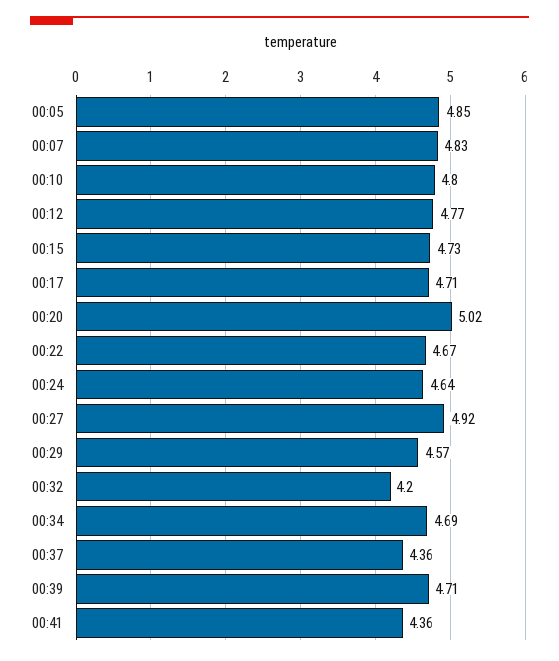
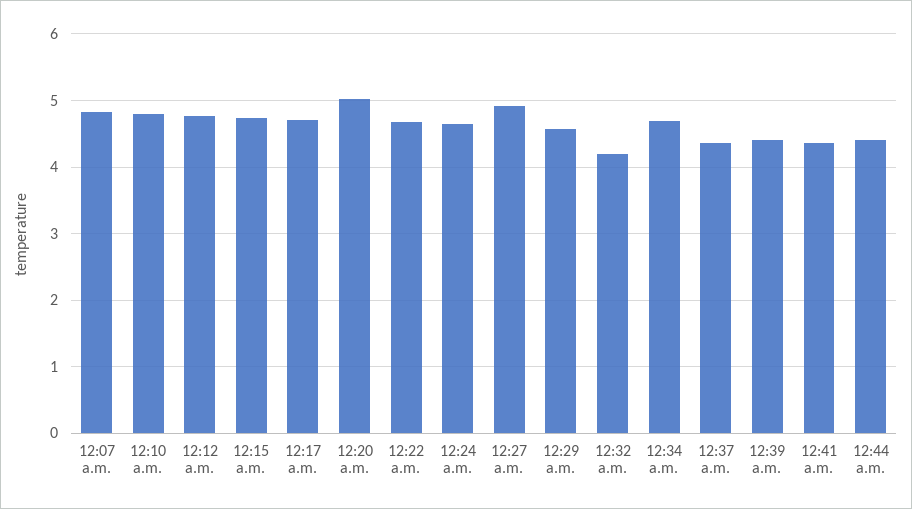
00:05: 4.85 -> none
00:39: 4.71 -> 4.4
12:44 a.m.: none -> 4.4

